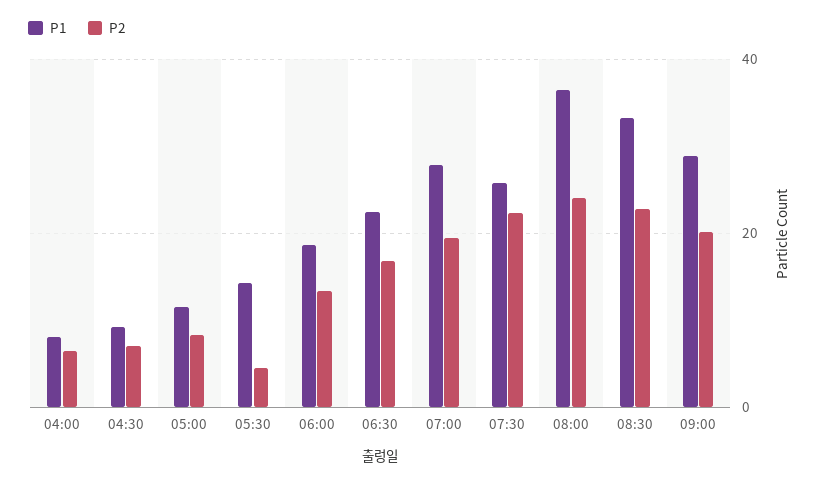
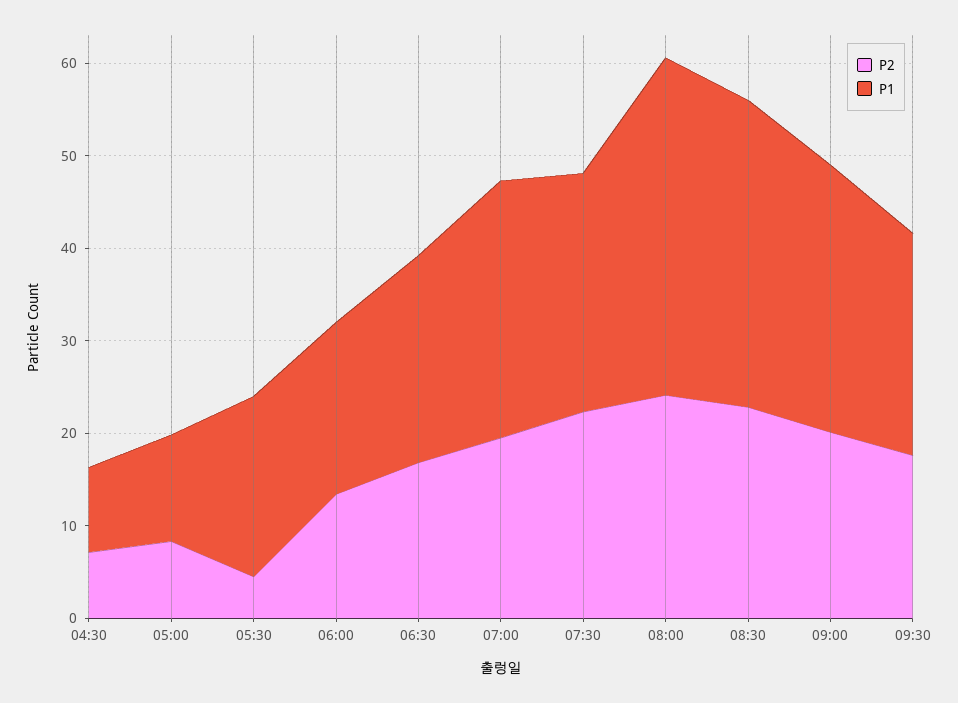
P1, 04:00: 8 -> none
P2, 04:00: 6 -> none
P1, 05:30: 14 -> 20
P2, 09:30: none -> 18
P1, 09:30: none -> 24

